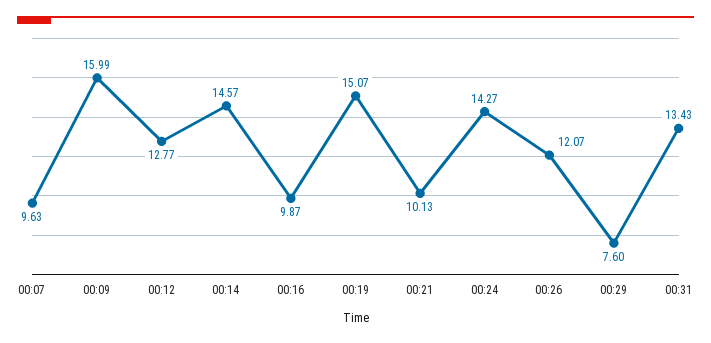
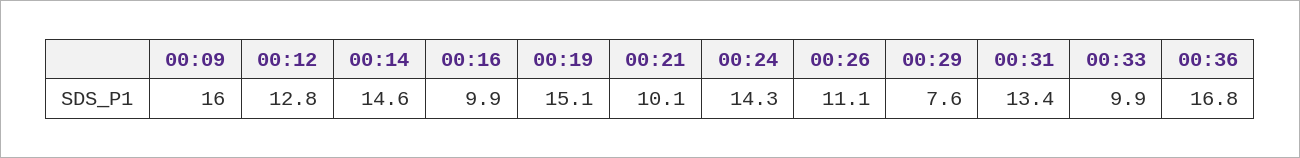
00:07: 9.63 -> none
00:26: 12.07 -> 11.1
00:33: none -> 9.9
00:36: none -> 16.8

